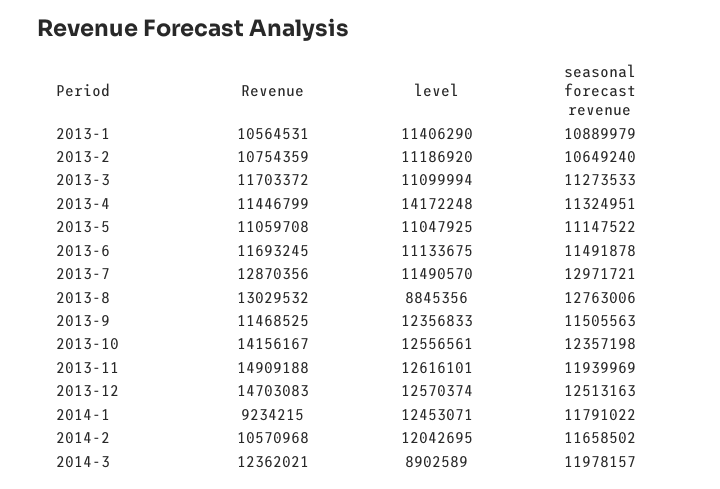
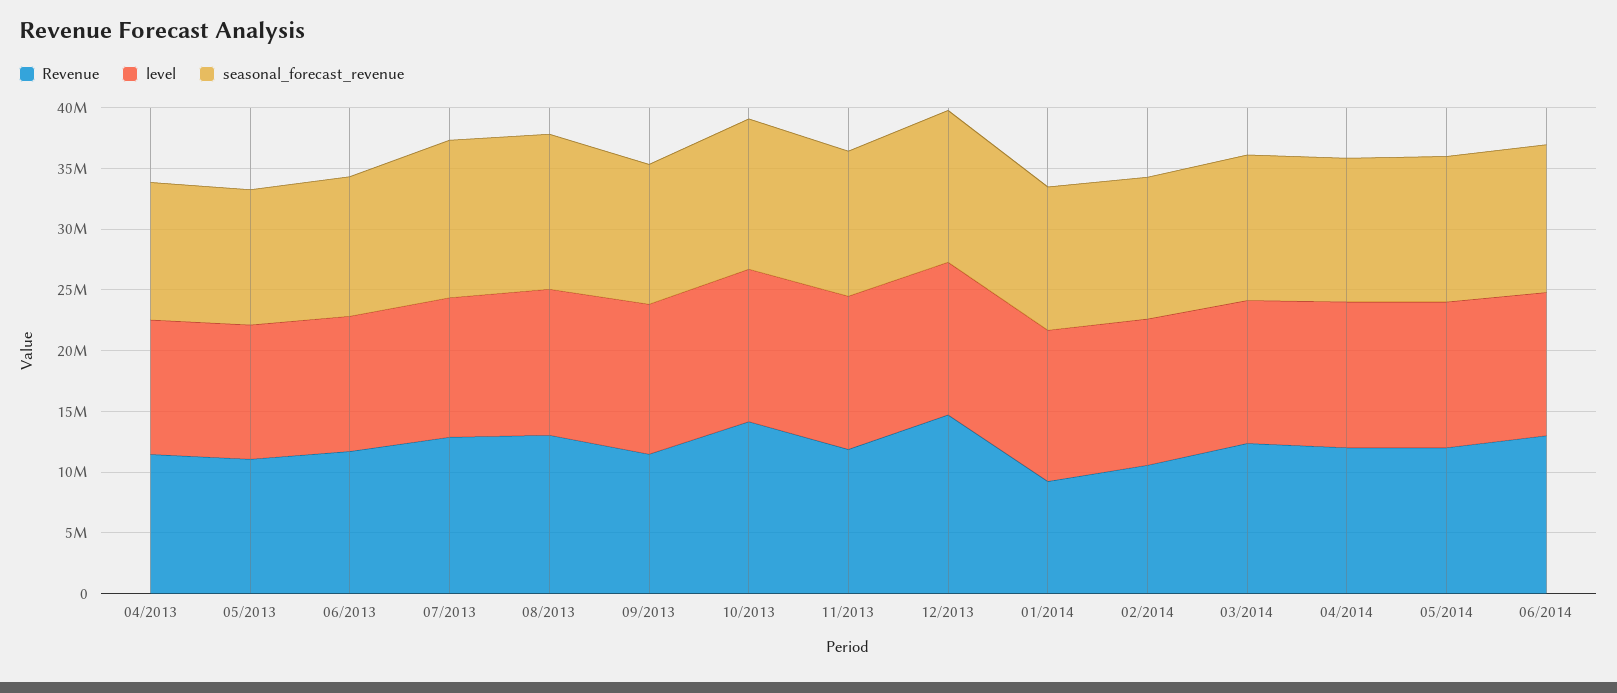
Revenue, 2013-1: 10564531 -> none
level, 2013-1: 11406290 -> none
seasonal forecast revenue, 2013-1: 10889979 -> none
Revenue, 2013-2: 10754359 -> none
level, 2013-2: 11186920 -> none
seasonal forecast revenue, 2013-2: 10649240 -> none
Revenue, 2013-3: 11703372 -> none
level, 2013-3: 11099994 -> none
seasonal forecast revenue, 2013-3: 11273533 -> none
level, 2013-4: 14172248 -> 11000000
level, 2013-8: 8845356 -> 12000000
Revenue, 2013-11: 14909188 -> 12000000
level, 2014-3: 8902589 -> 12000000
Revenue, 04/2014: none -> 12000000
level, 04/2014: none -> 12000000
seasonal forecast revenue, 04/2014: none -> 12000000
Revenue, 05/2014: none -> 12000000
level, 05/2014: none -> 12000000
seasonal forecast revenue, 05/2014: none -> 12000000
Revenue, 06/2014: none -> 13000000
level, 06/2014: none -> 12000000
seasonal forecast revenue, 06/2014: none -> 12000000

